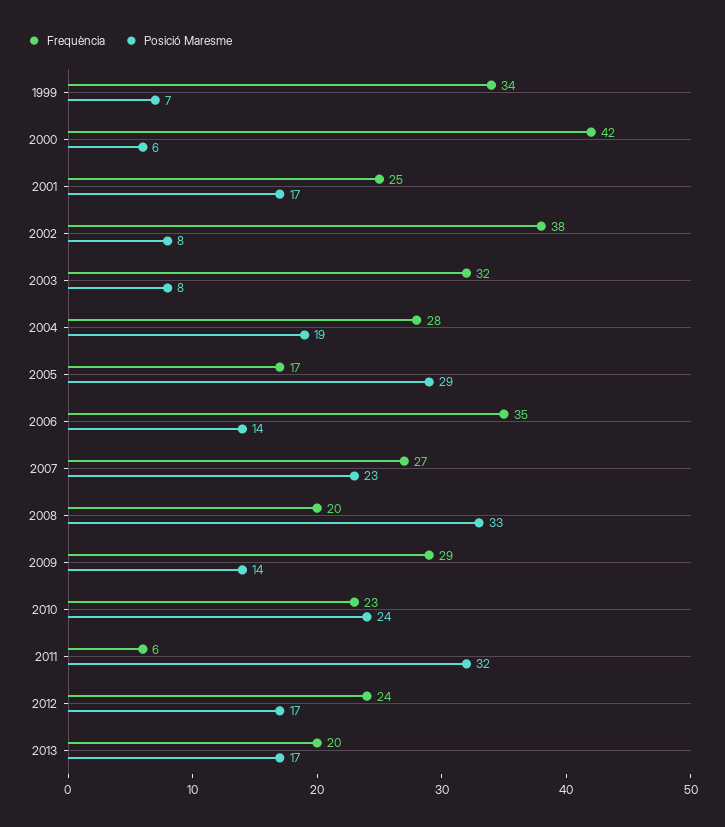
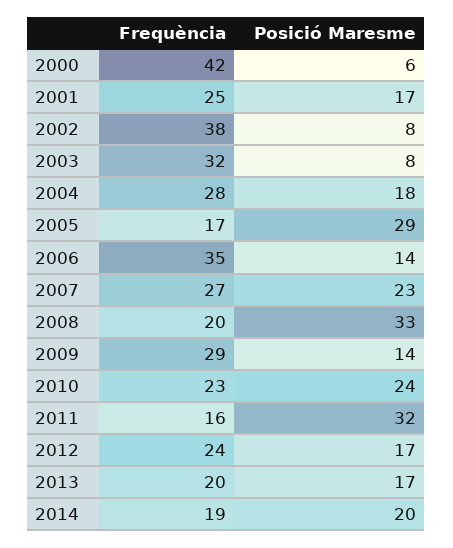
Frequència, 1999: 34 -> none
Posició Maresme, 1999: 7 -> none
Posició Maresme, 2004: 19 -> 18
Frequència, 2011: 6 -> 16
Frequència, 2014: none -> 19
Posició Maresme, 2014: none -> 20

